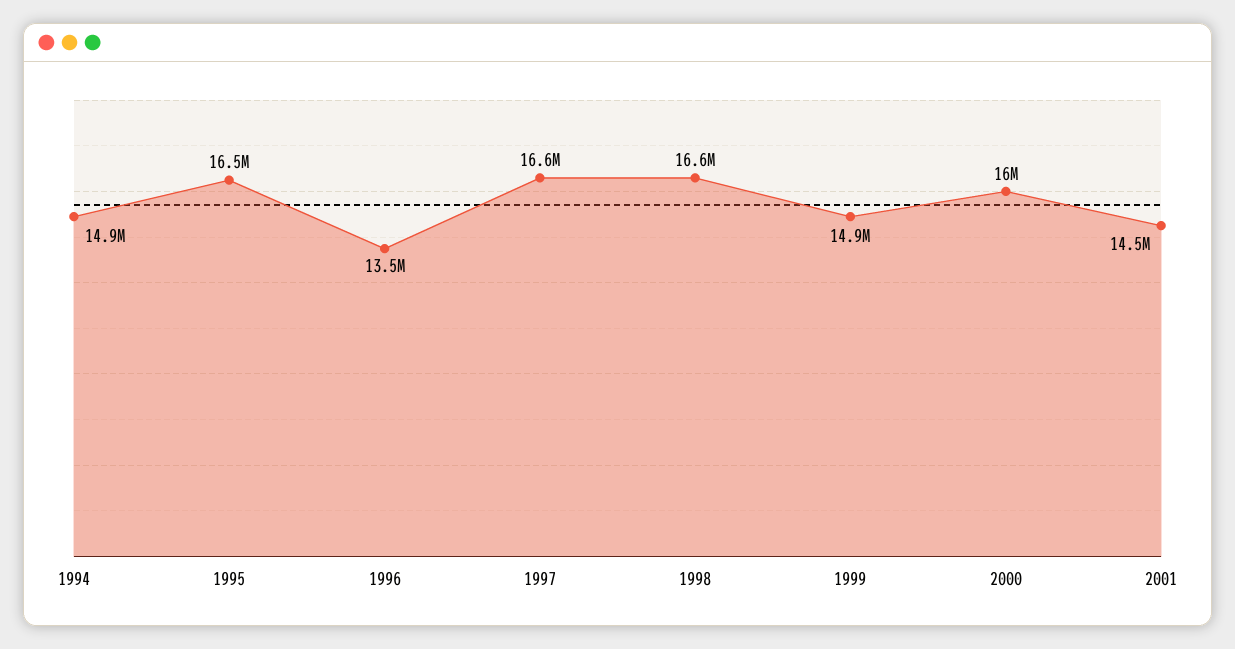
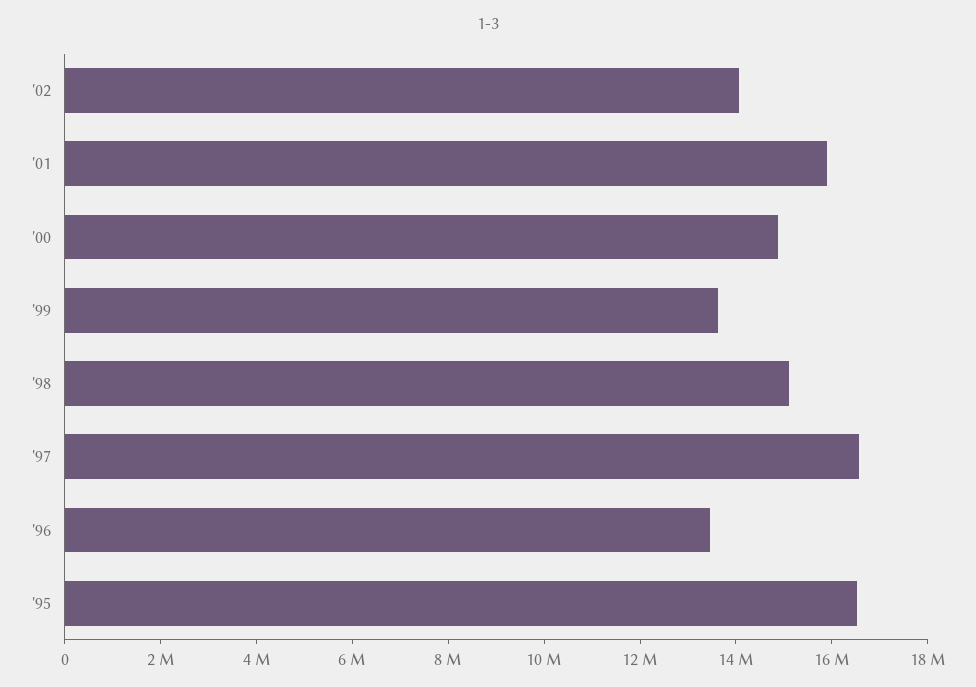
1994: 14900000 -> none
1998: 16600000 -> 15000000
1999: 14900000 -> 13500000
2000: 16000000 -> 15000000
2001: 14500000 -> 16000000
'02: none -> 14000000

